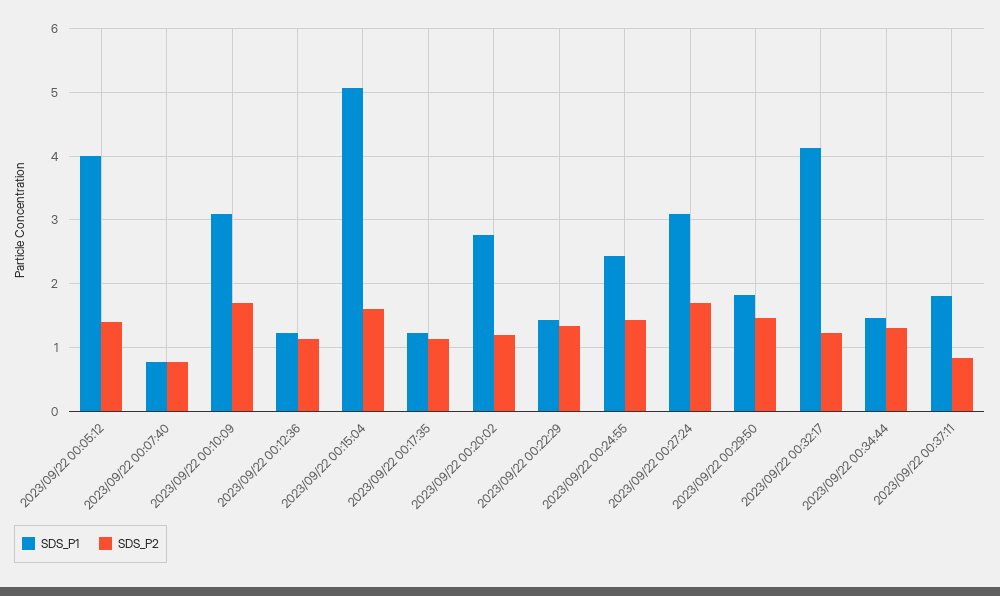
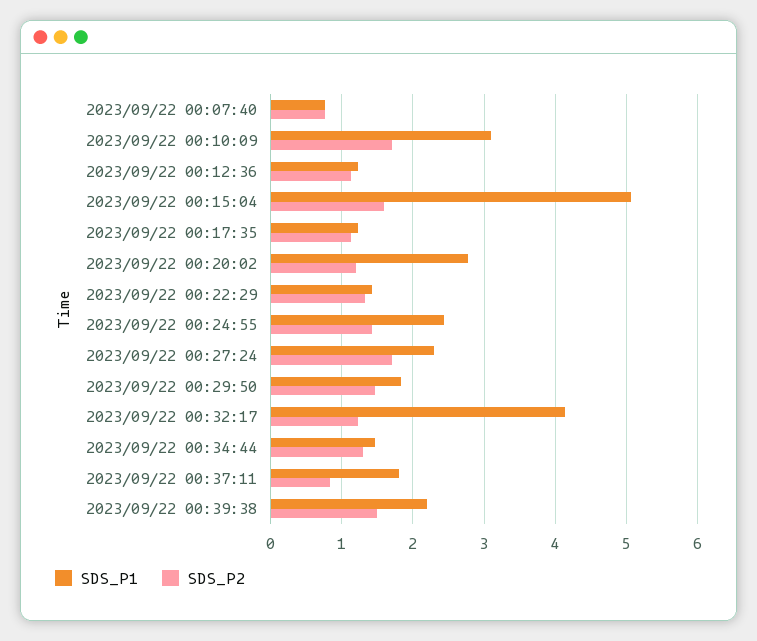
SDS_P1, 2023/09/22 00:05:12: 4 -> none
SDS_P2, 2023/09/22 00:05:12: 1.4 -> none
SDS_P1, 2023/09/22 00:27:24: 3.1 -> 2.3
SDS_P1, 2023/09/22 00:39:38: none -> 2.2
SDS_P2, 2023/09/22 00:39:38: none -> 1.5

